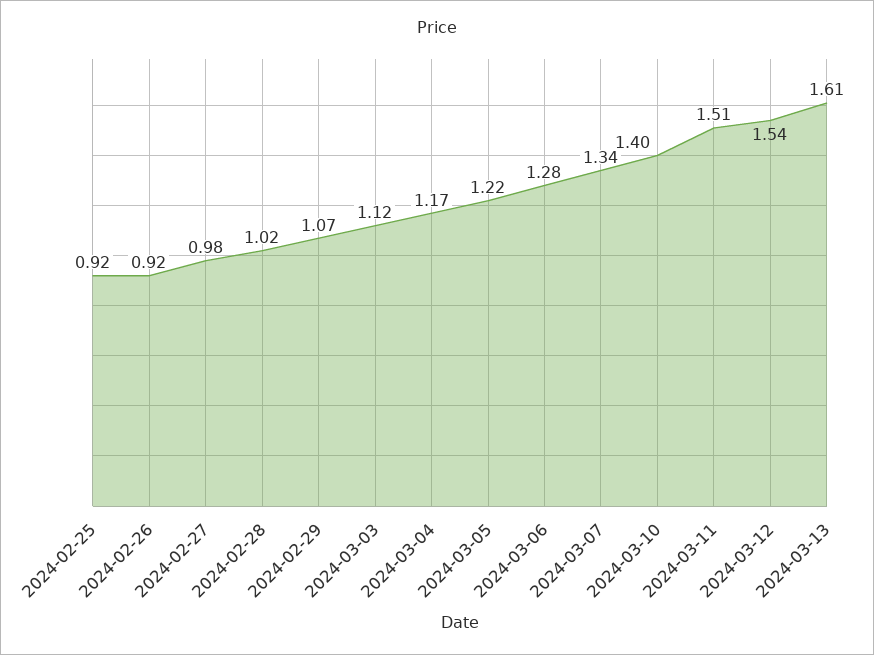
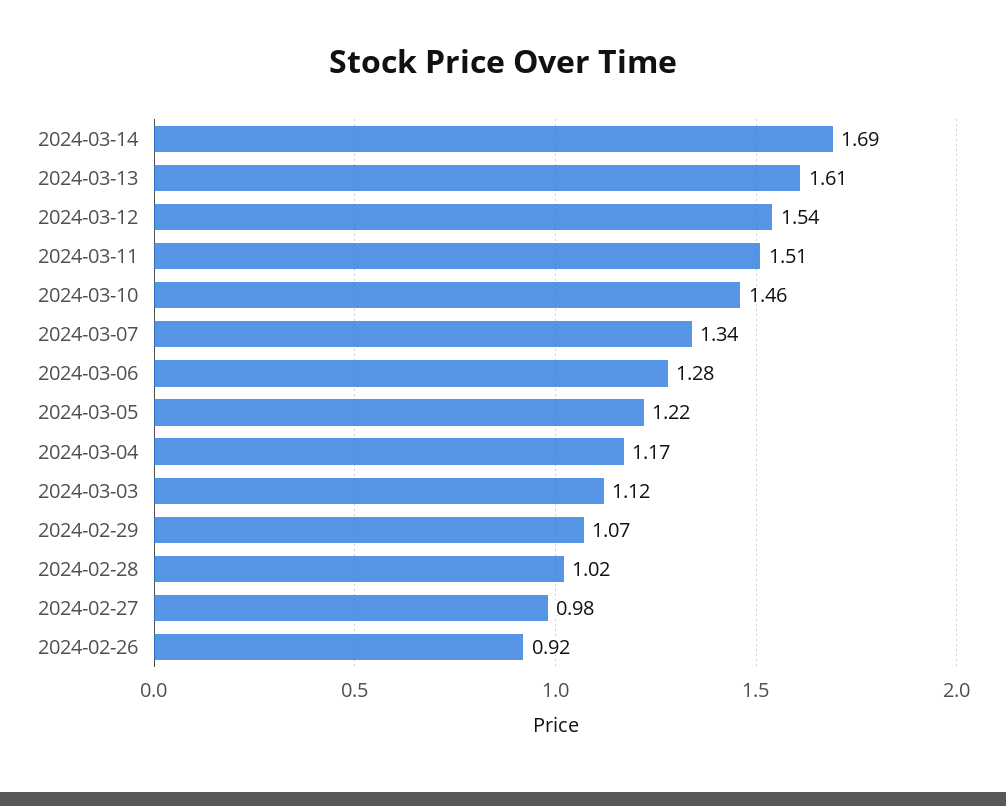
2024-02-25: 0.92 -> none
2024-03-10: 1.4 -> 1.46
2024-03-14: none -> 1.69

